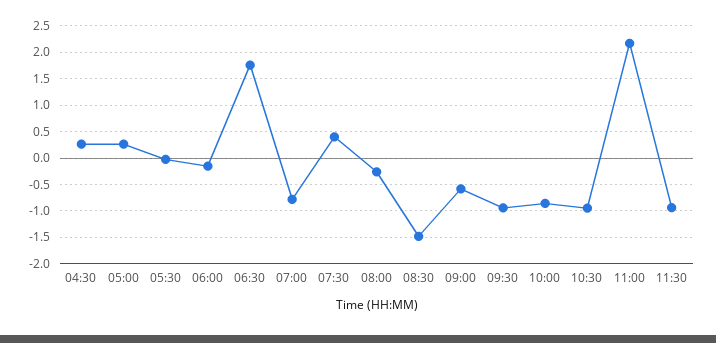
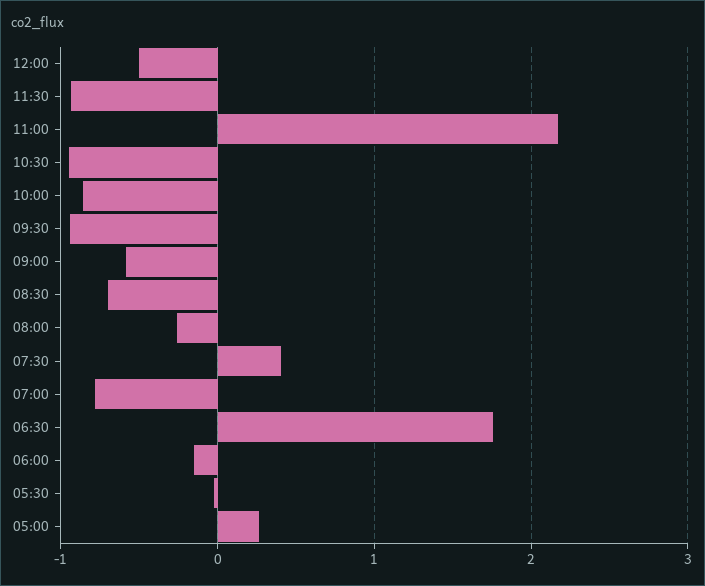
04:30: 0.25 -> none
08:30: -1.5 -> -0.7
12:00: none -> -0.5

